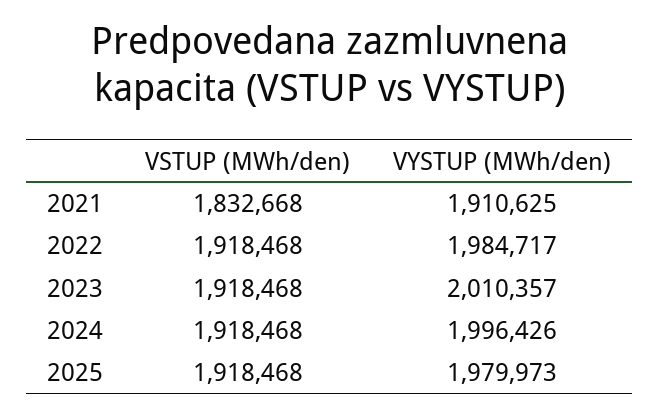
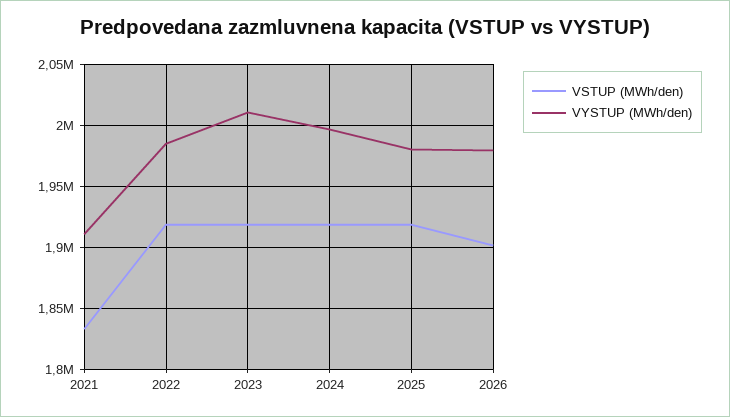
VSTUP (MWh/den), 2026: none -> 1900000
VYSTUP (MWh/den), 2026: none -> 1980000

